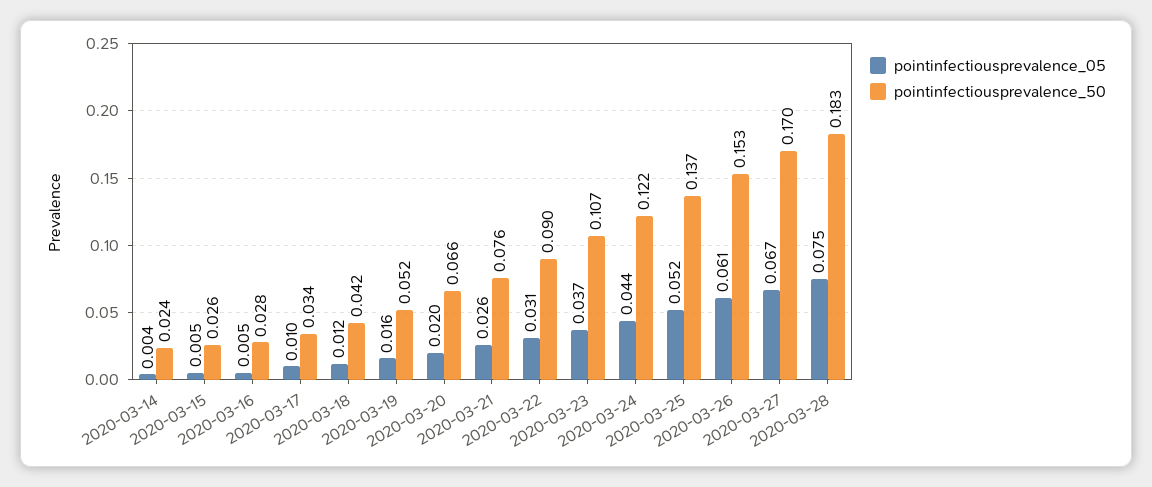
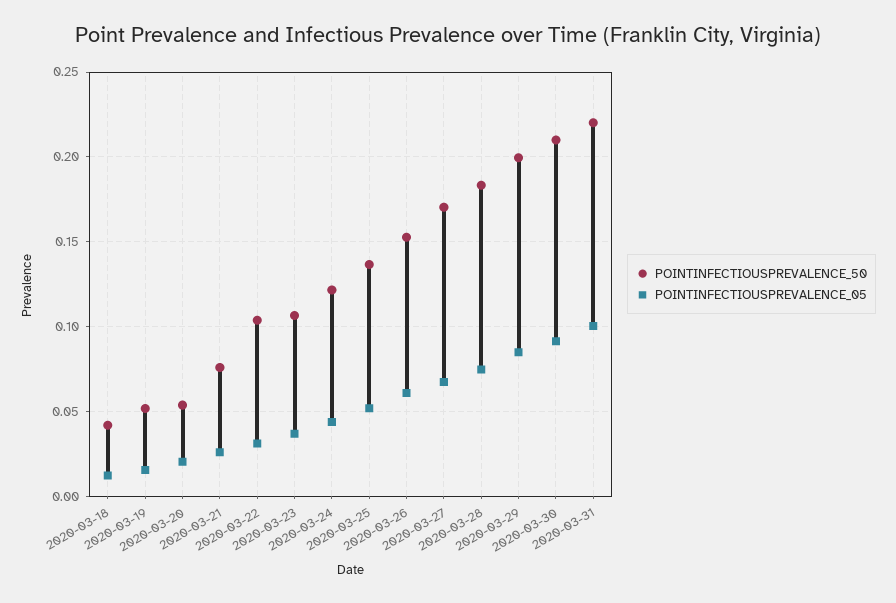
pointinfectiousprevalence_05, 2020-03-14: 0.004 -> none
pointinfectiousprevalence_50, 2020-03-14: 0.024 -> none
pointinfectiousprevalence_05, 2020-03-15: 0.005 -> none
pointinfectiousprevalence_50, 2020-03-15: 0.026 -> none
pointinfectiousprevalence_05, 2020-03-16: 0.005 -> none
pointinfectiousprevalence_50, 2020-03-16: 0.028 -> none
pointinfectiousprevalence_05, 2020-03-17: 0.01 -> none
pointinfectiousprevalence_50, 2020-03-17: 0.034 -> none
pointinfectiousprevalence_50, 2020-03-20: 0.066 -> 0.055
pointinfectiousprevalence_50, 2020-03-22: 0.09 -> 0.105
pointinfectiousprevalence_50, 2020-03-29: none -> 0.2
pointinfectiousprevalence_05, 2020-03-29: none -> 0.085
pointinfectiousprevalence_50, 2020-03-30: none -> 0.21
pointinfectiousprevalence_05, 2020-03-30: none -> 0.09
pointinfectiousprevalence_50, 2020-03-31: none -> 0.22
pointinfectiousprevalence_05, 2020-03-31: none -> 0.1

